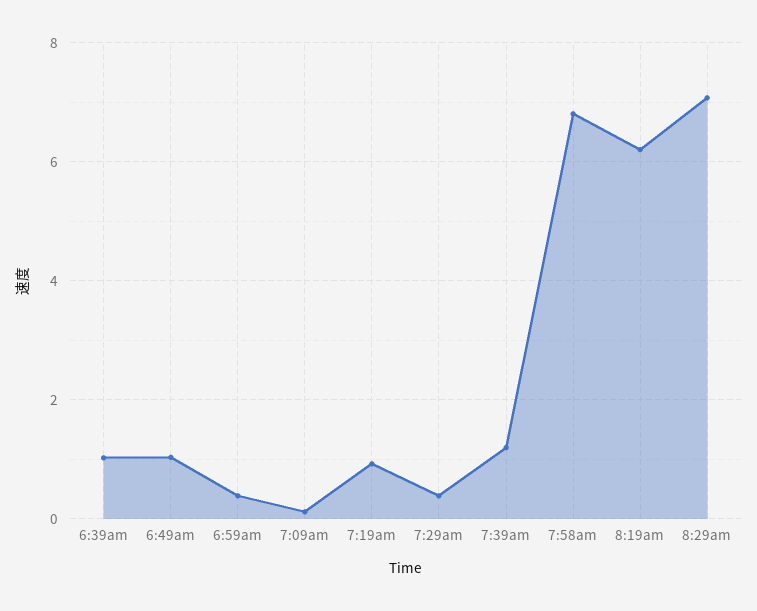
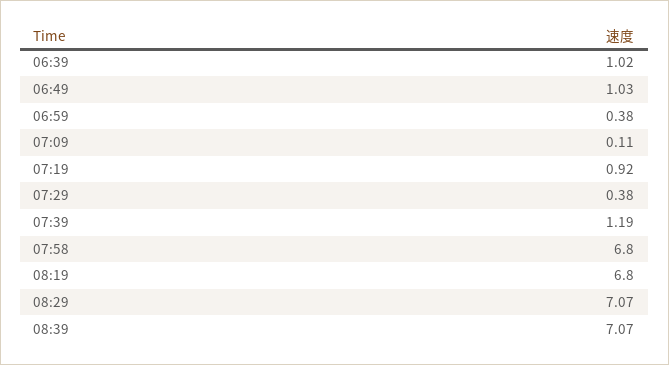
8:19am: 6.2 -> 6.8
08:39: none -> 7.07

